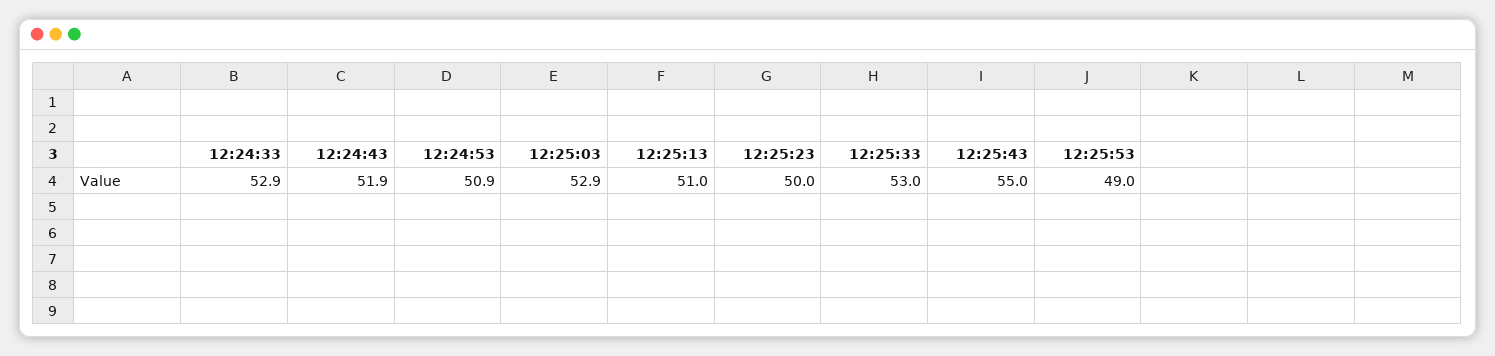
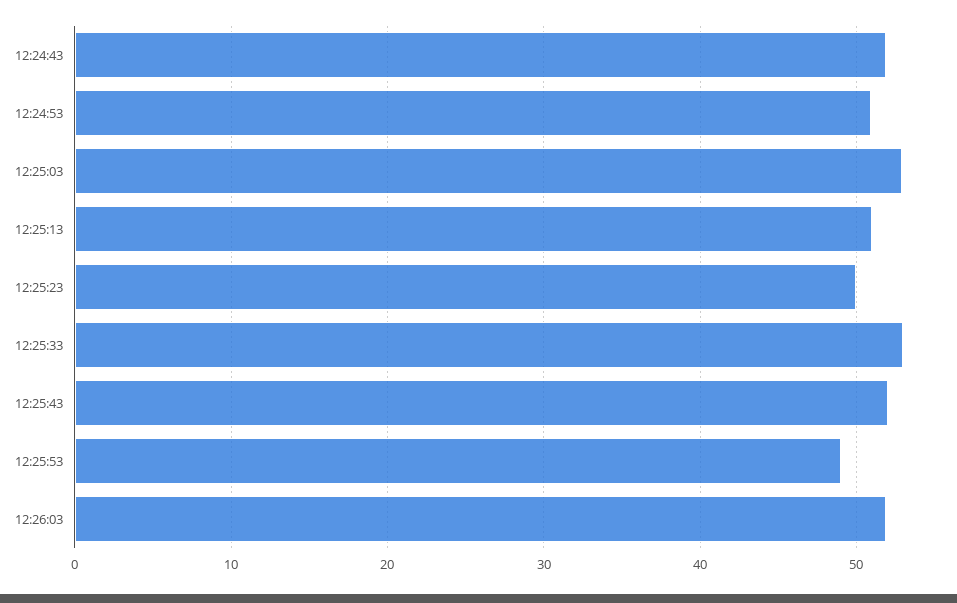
12:24:33: 52.9 -> none
12:25:43: 55 -> 52
12:26:03: none -> 52

